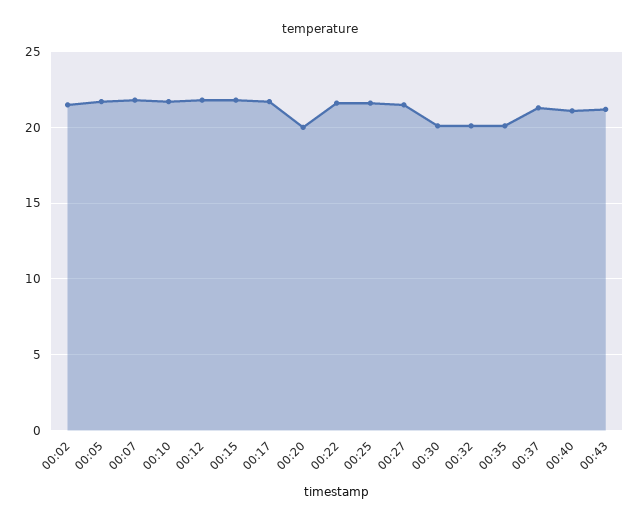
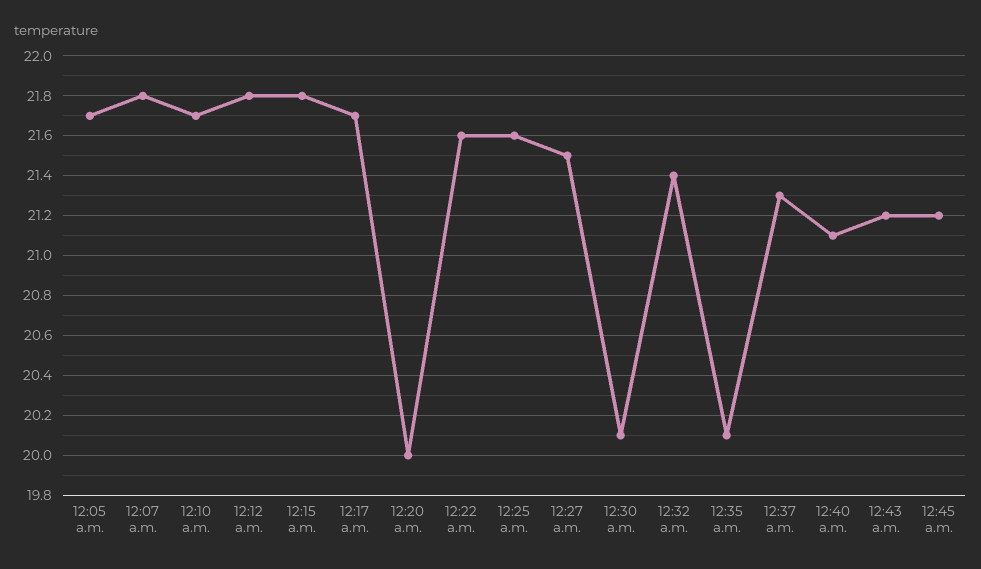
00:02: 21.5 -> none
00:32: 20 -> 21.4
12:45 a.m.: none -> 21.2

